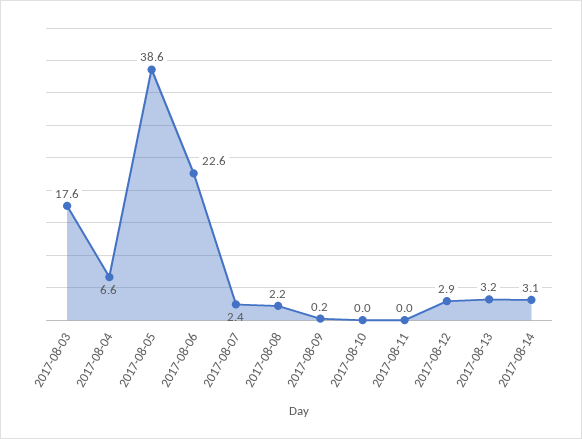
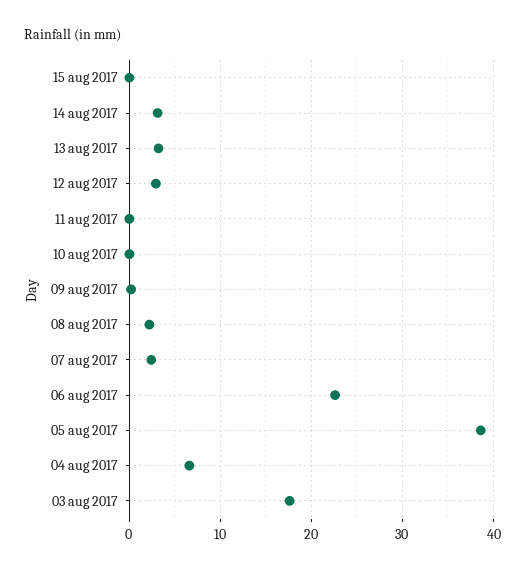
15 aug 2017: none -> 0

